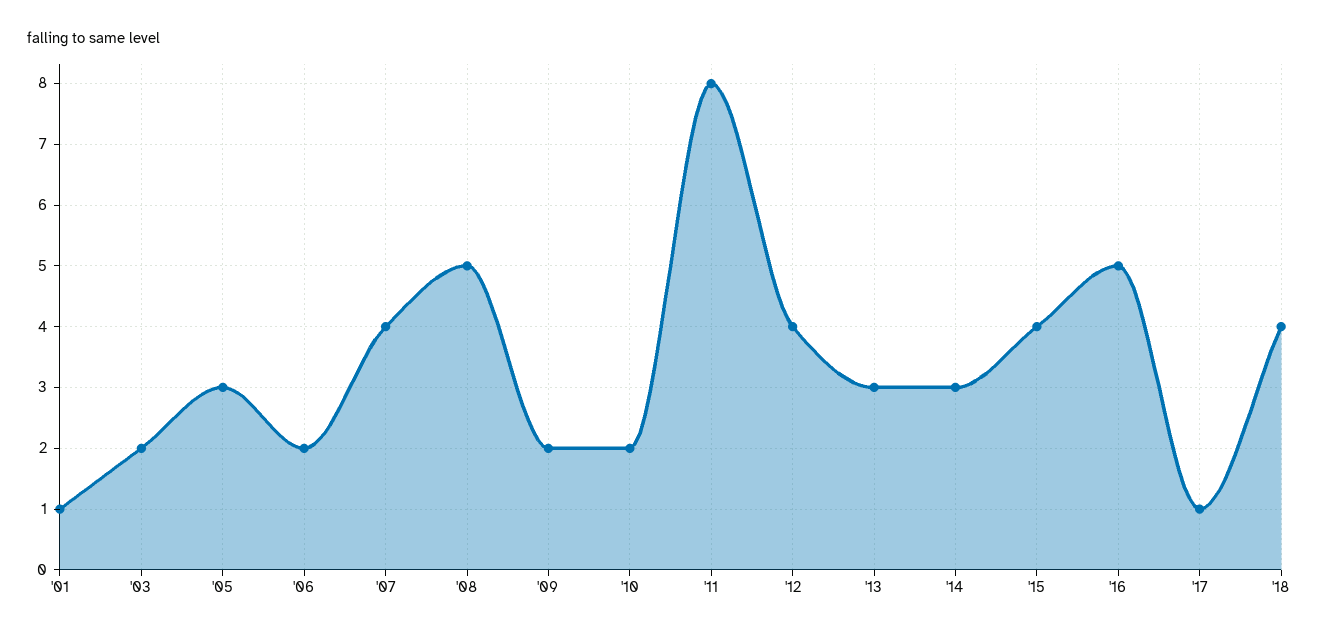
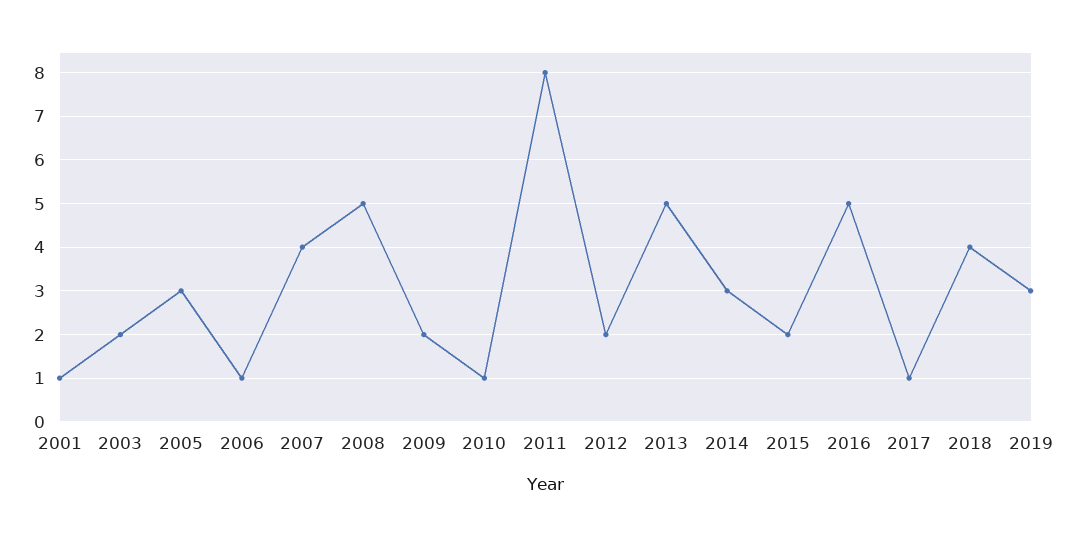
'06: 2 -> 1
'10: 2 -> 1
'12: 4 -> 2
'13: 3 -> 5
'15: 4 -> 2
2019: none -> 3

